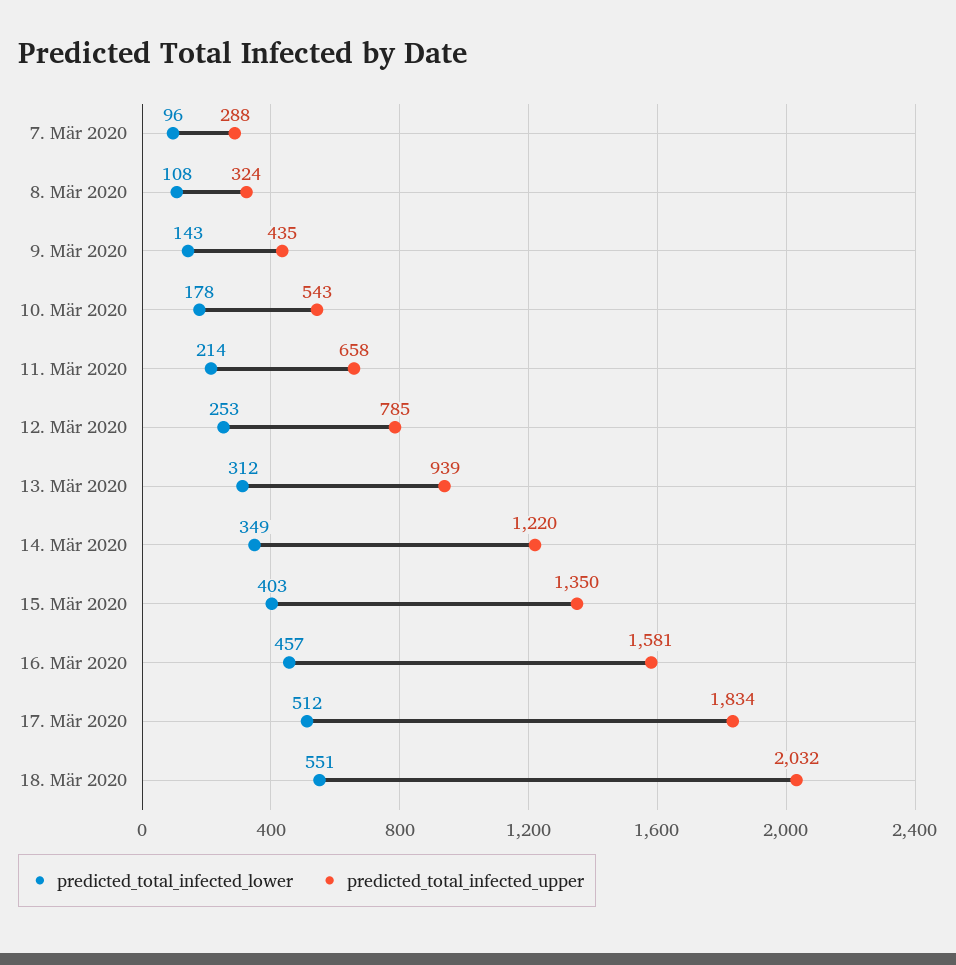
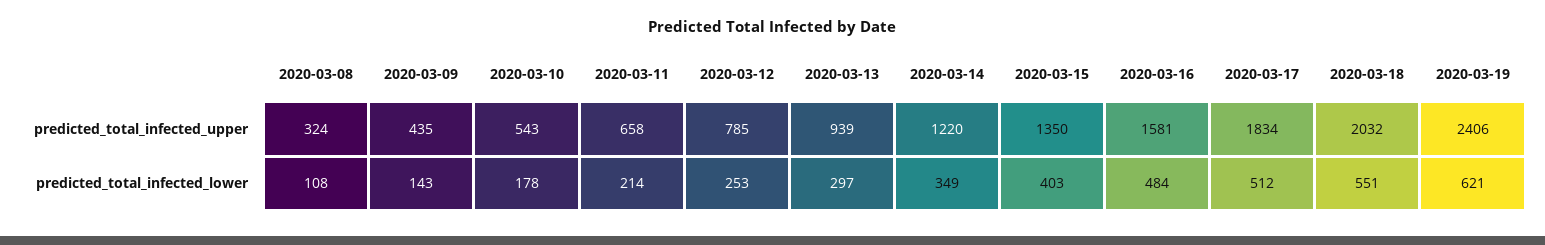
predicted_total_infected_lower, 7. Mär 2020: 96 -> none
predicted_total_infected_upper, 7. Mär 2020: 288 -> none
predicted_total_infected_lower, 13. Mär 2020: 312 -> 297
predicted_total_infected_lower, 16. Mär 2020: 457 -> 484
predicted_total_infected_upper, 2020-03-19: none -> 2406
predicted_total_infected_lower, 2020-03-19: none -> 621

